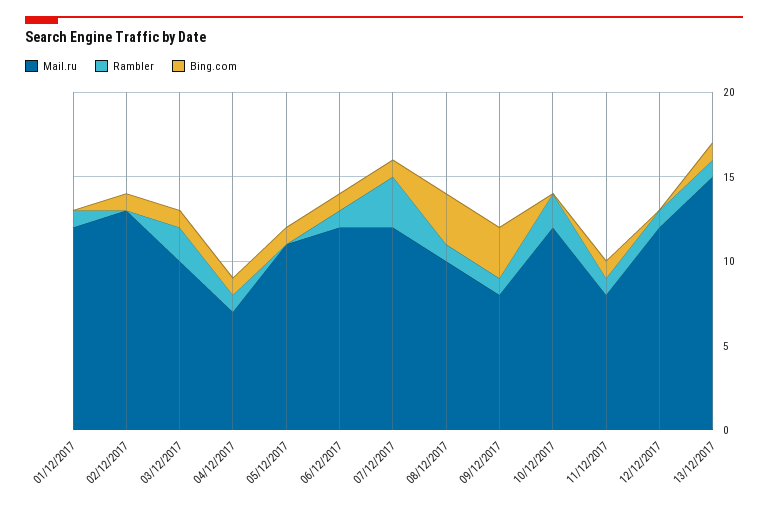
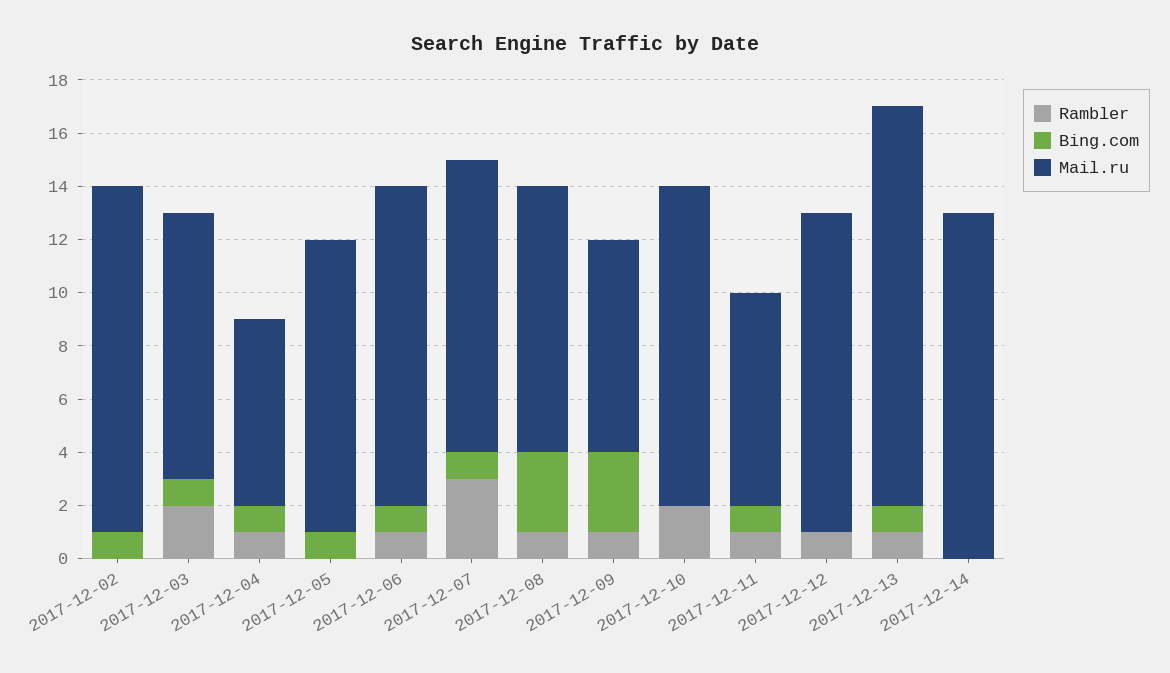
Mail.ru, 01/12/2017: 12 -> none
Rambler, 01/12/2017: 1 -> none
Bing.com, 01/12/2017: 0 -> none
Mail.ru, 07/12/2017: 12 -> 11
Rambler, 2017-12-14: none -> 0
Bing.com, 2017-12-14: none -> 0
Mail.ru, 2017-12-14: none -> 13

